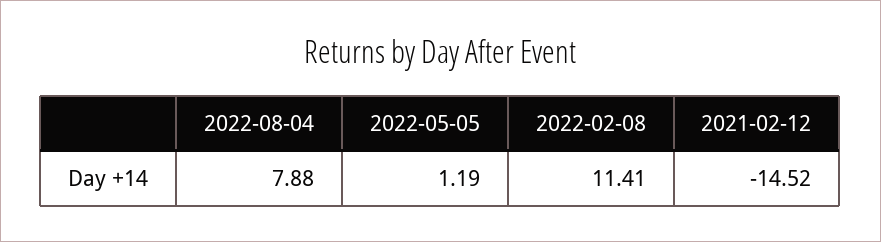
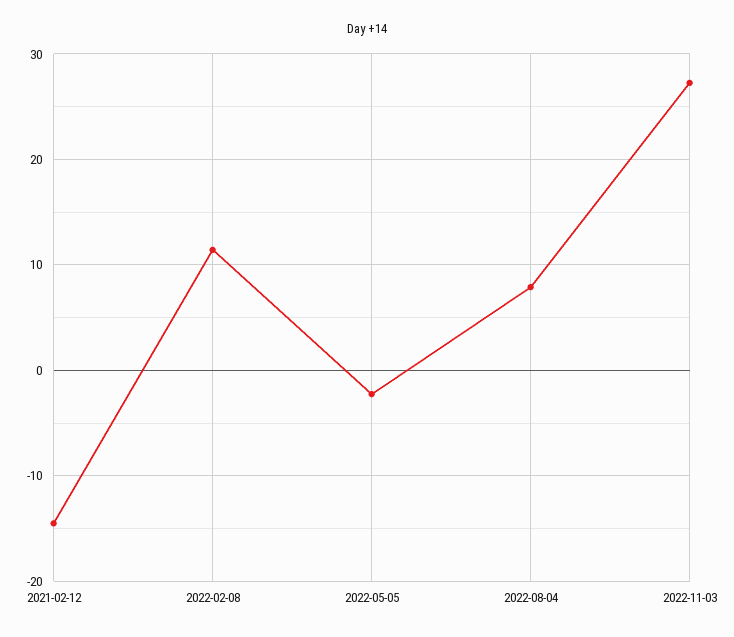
2022-05-05: 1.19 -> -2
2022-11-03: none -> 27

